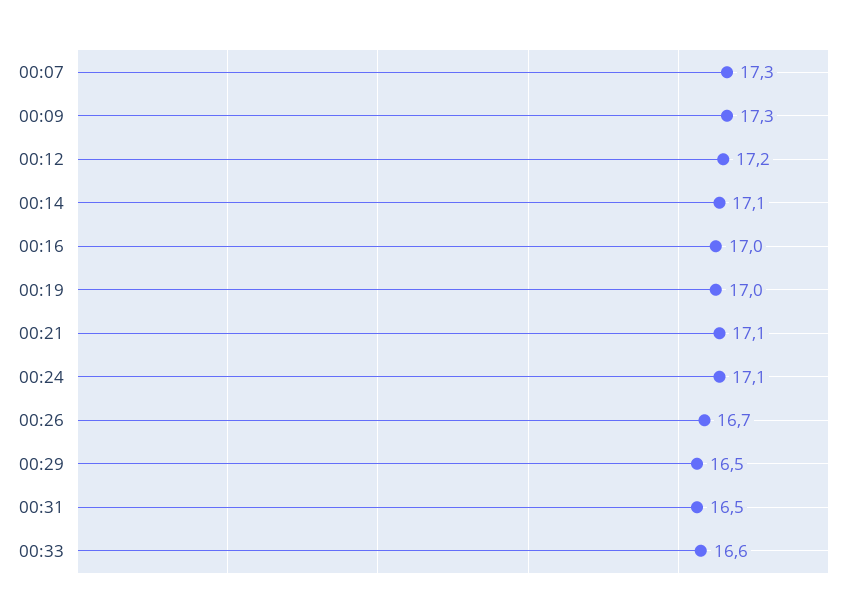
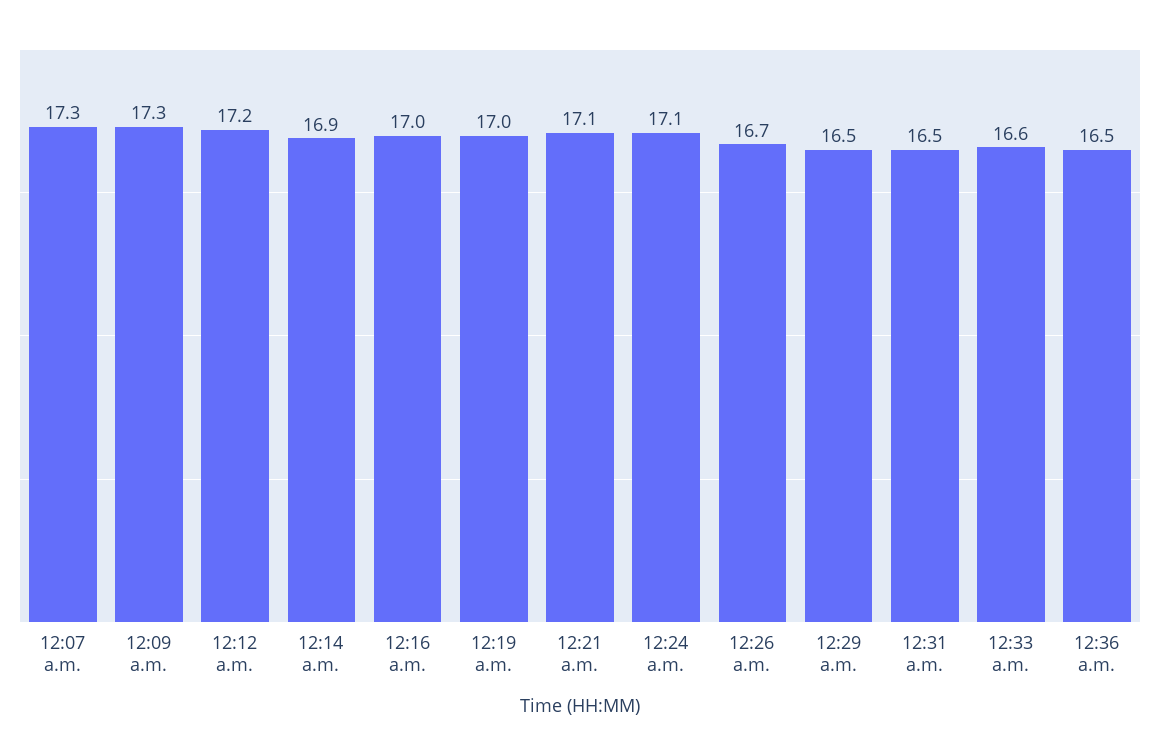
00:14: 17.1 -> 16.9
12:36 a.m.: none -> 16.5

